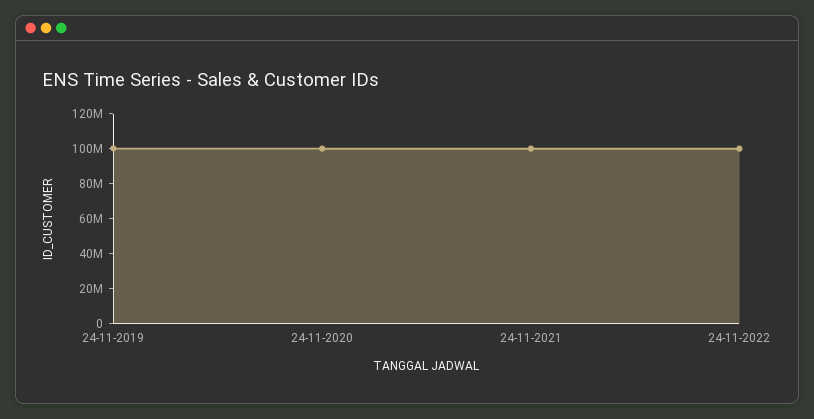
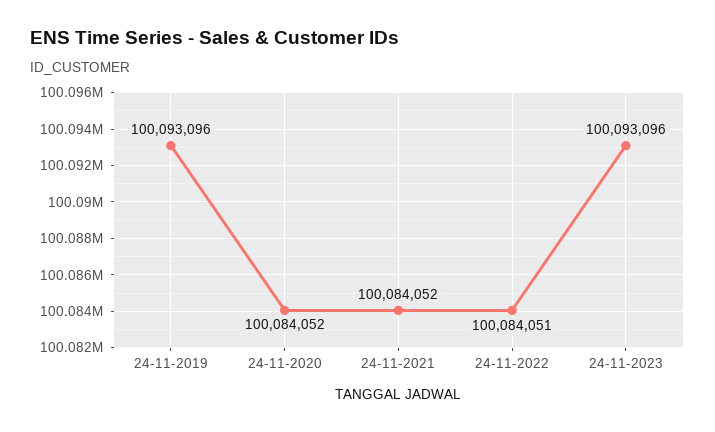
24-11-2023: none -> 100093096

